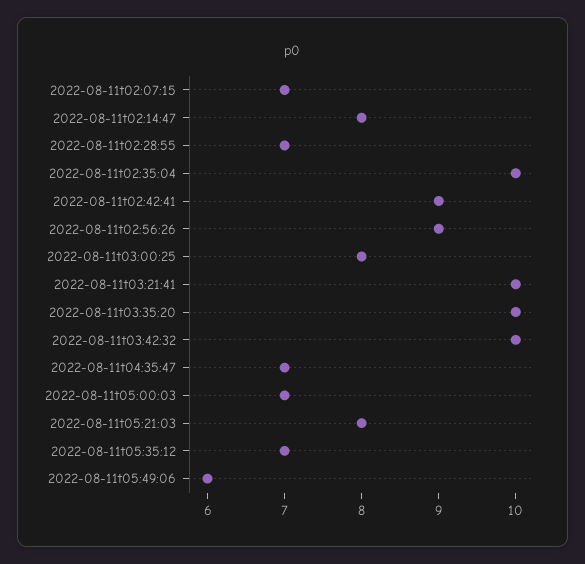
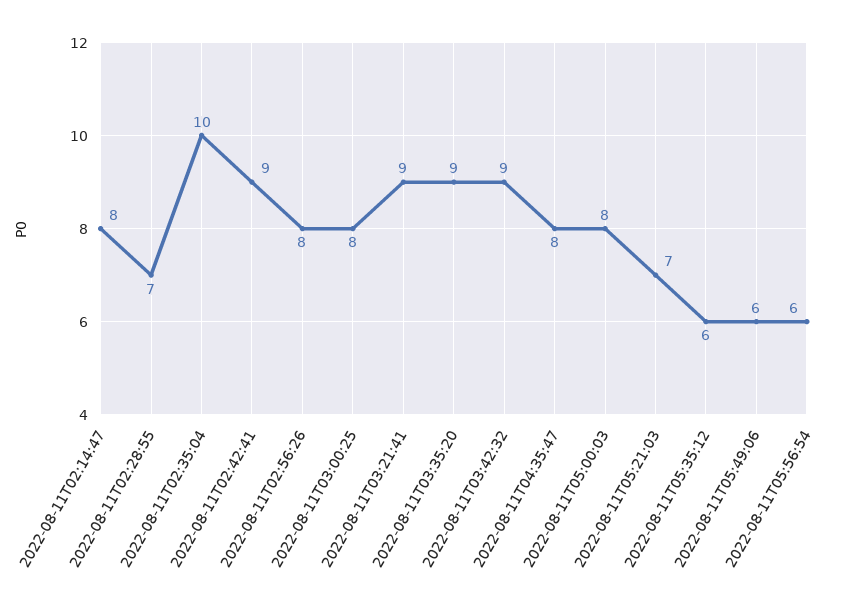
2022-08-11t02:07:15: 7 -> none
2022-08-11t02:56:26: 9 -> 8
2022-08-11t03:21:41: 10 -> 9
2022-08-11t03:35:20: 10 -> 9
2022-08-11t03:42:32: 10 -> 9
2022-08-11t04:35:47: 7 -> 8
2022-08-11t05:00:03: 7 -> 8
2022-08-11t05:21:03: 8 -> 7
2022-08-11t05:35:12: 7 -> 6
2022-08-11T05:56:54: none -> 6

